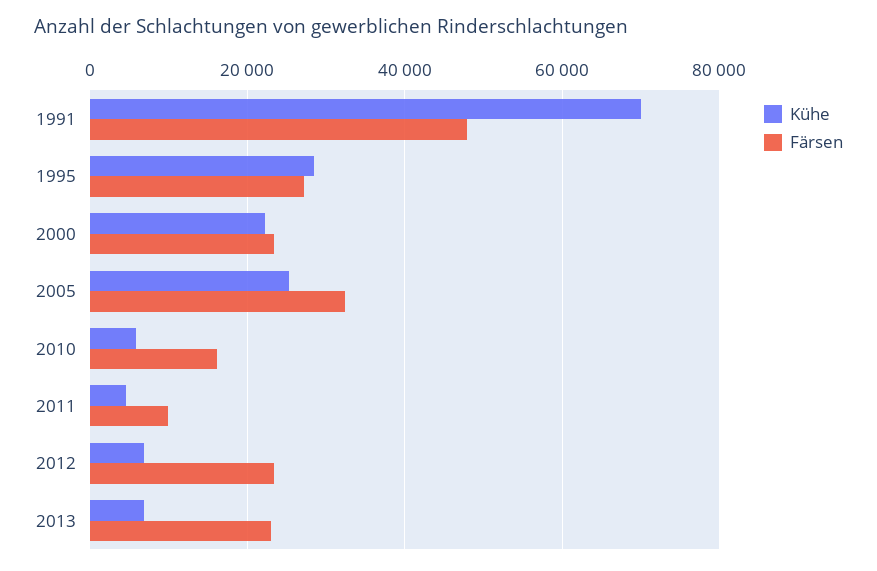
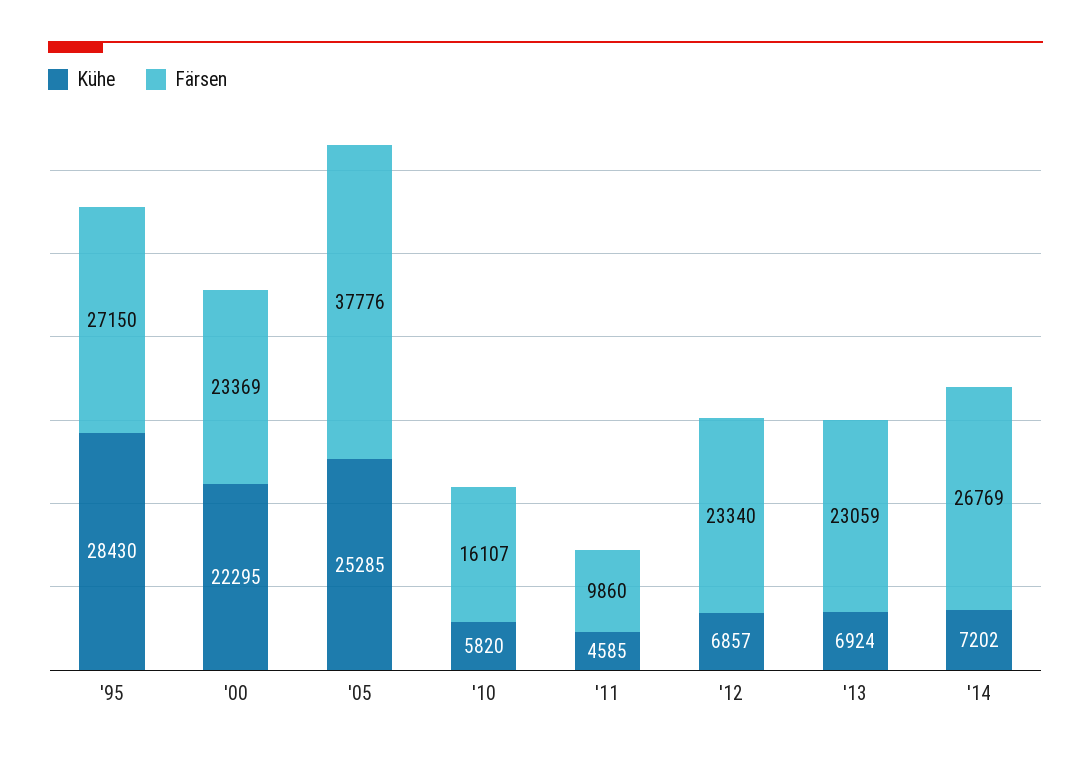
Kühe, 1991: 70000 -> none
Färsen, 1991: 48000 -> none
Färsen, 2005: 32000 -> 37776
Kühe, '14: none -> 7202
Färsen, '14: none -> 26769

